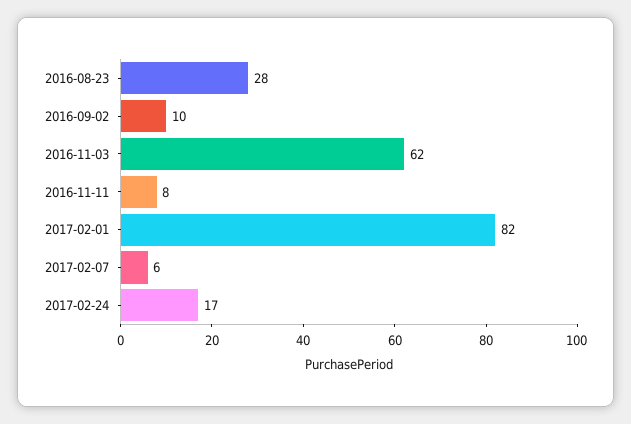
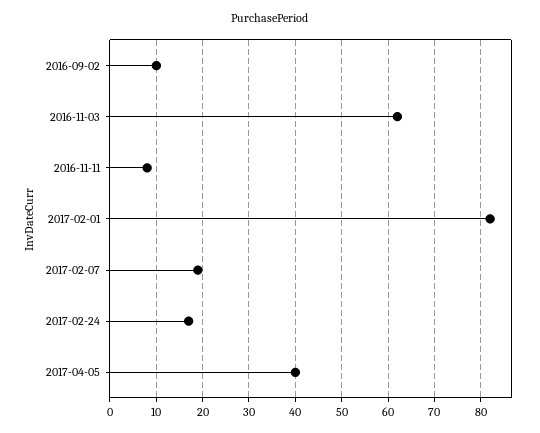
2016-08-23: 28 -> none
2017-02-07: 6 -> 20
2017-04-05: none -> 40

